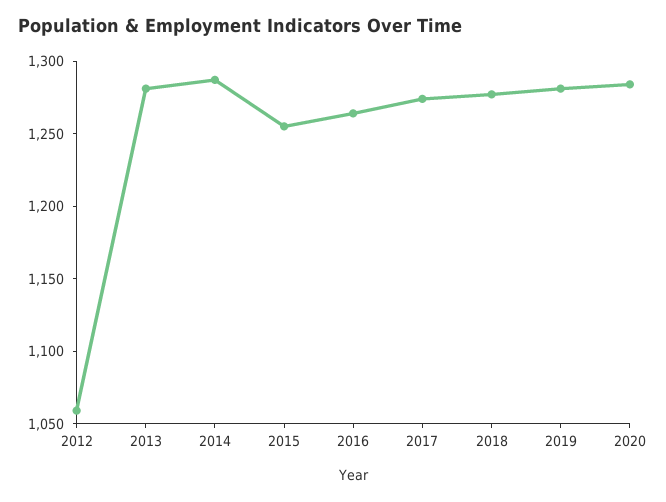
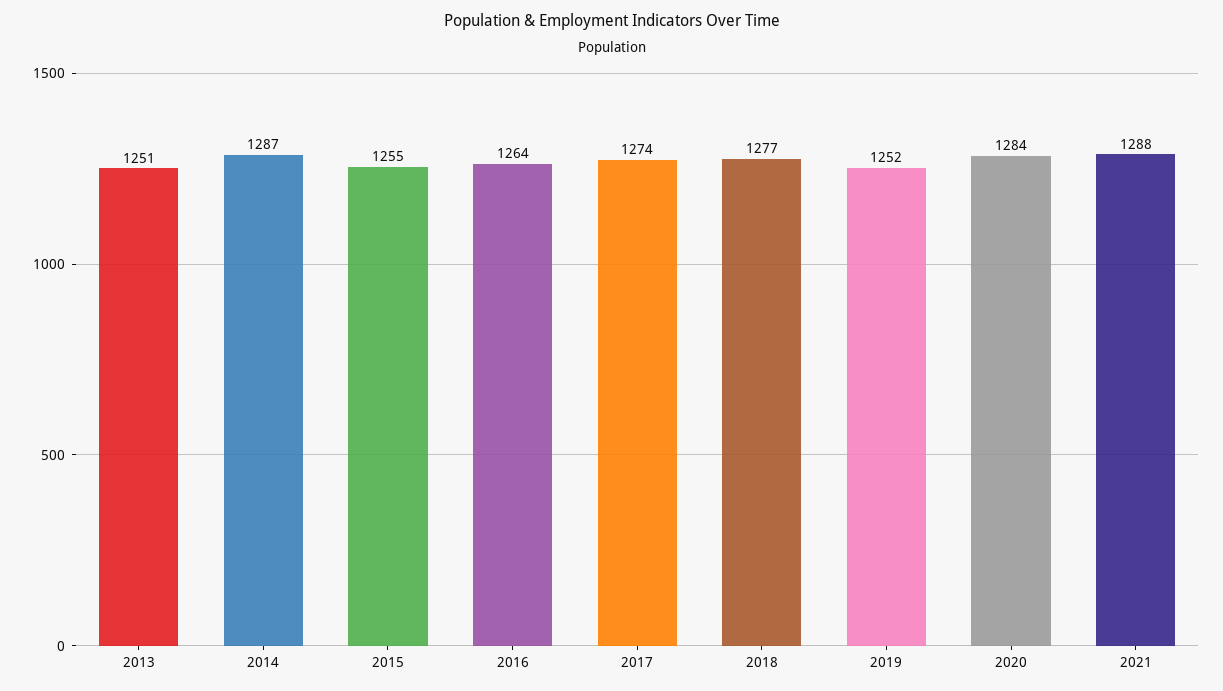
2012: 1060 -> none
2013: 1280 -> 1251
2019: 1280 -> 1252
2021: none -> 1288

